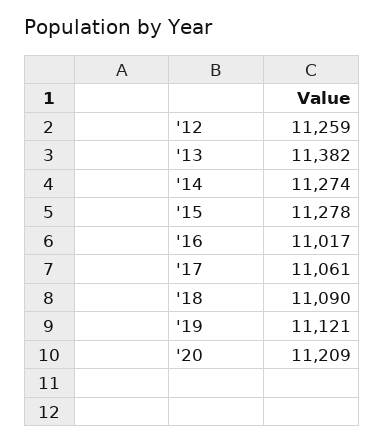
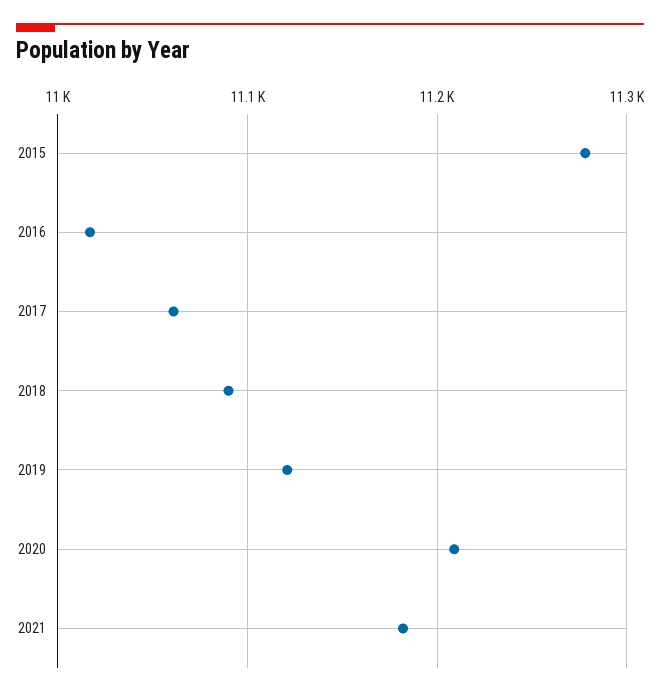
'12: 11259 -> none
'13: 11382 -> none
'14: 11274 -> none
2021: none -> 11180

